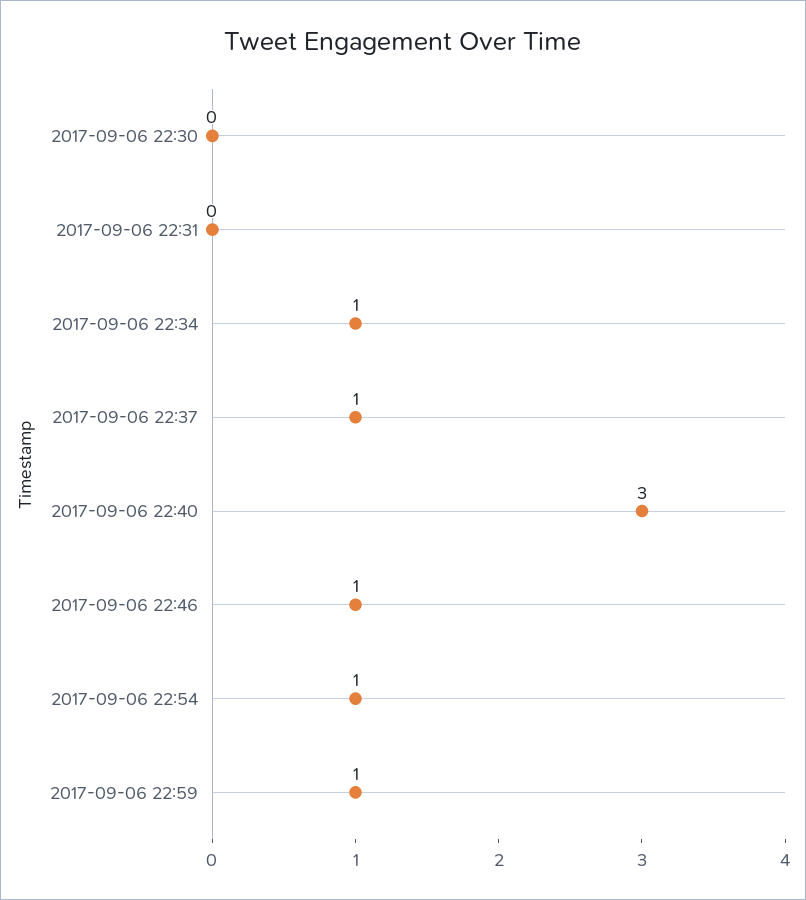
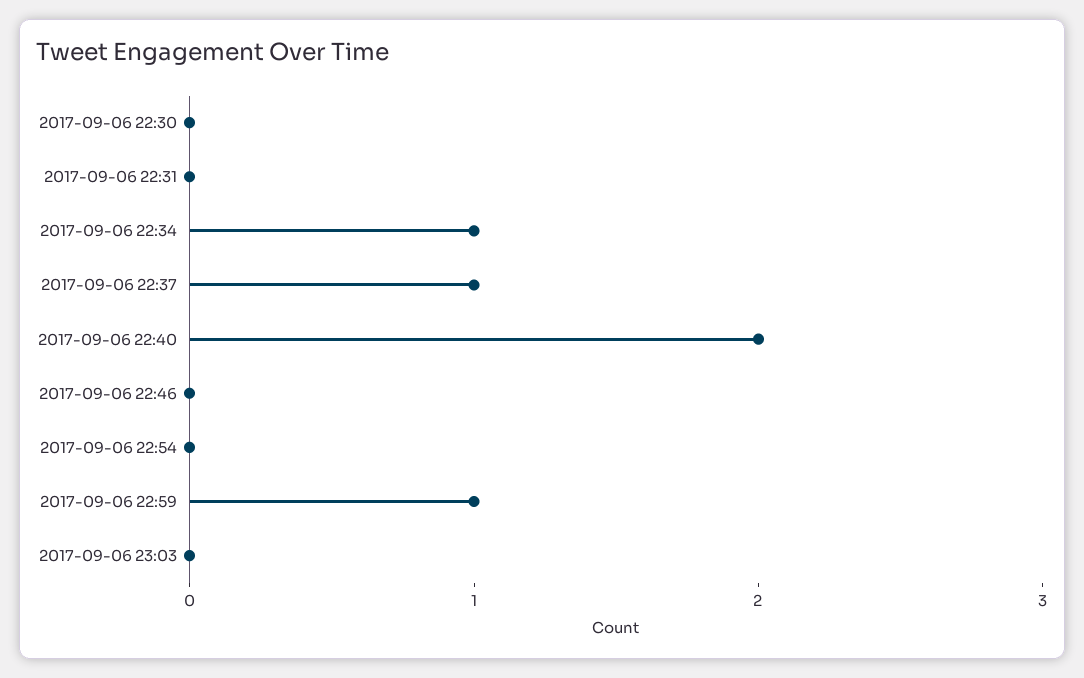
2017-09-06 22:40: 3 -> 2
2017-09-06 22:46: 1 -> 0
2017-09-06 22:54: 1 -> 0
2017-09-06 23:03: none -> 0

